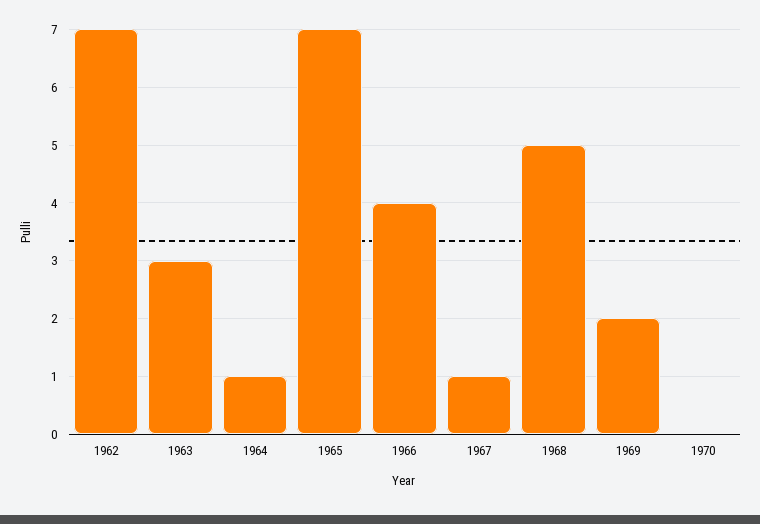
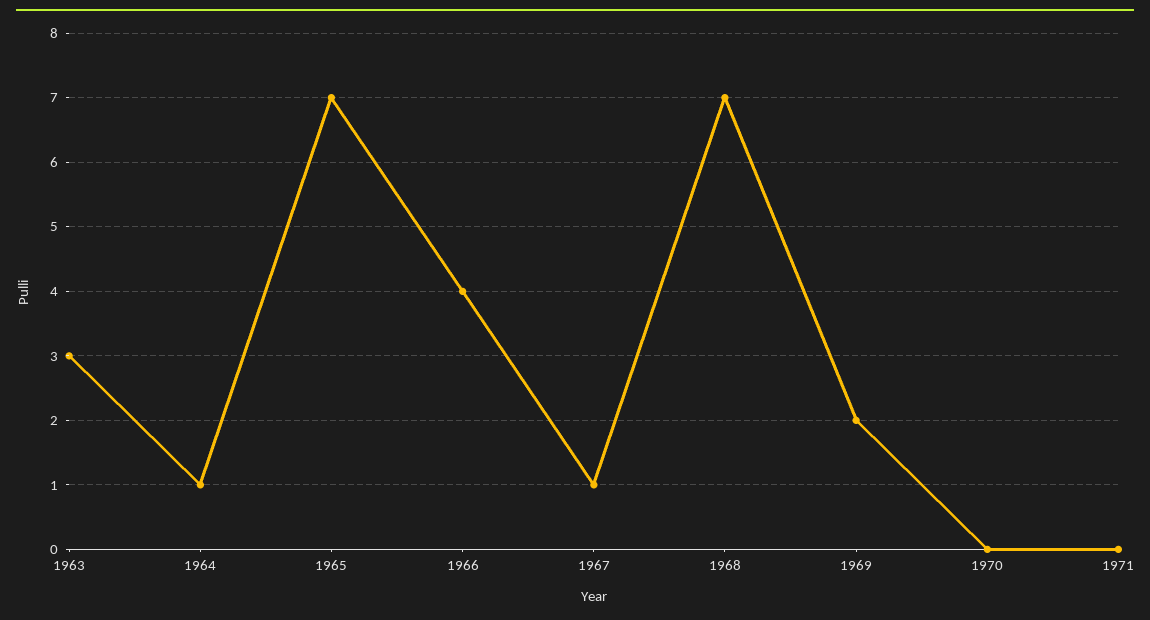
1962: 7 -> none
1968: 5 -> 7
1971: none -> 0

